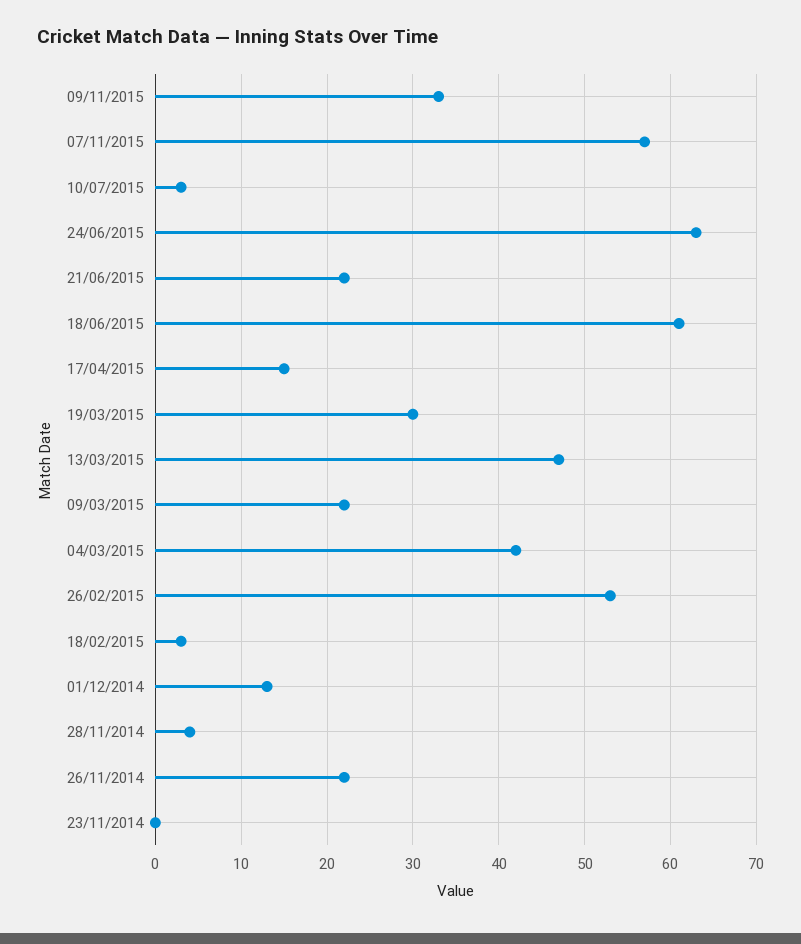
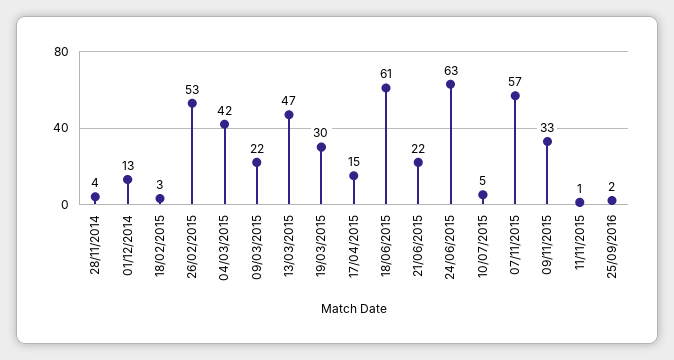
10/07/2015: 3 -> 5
26/11/2014: 22 -> none
23/11/2014: 0 -> none
11/11/2015: none -> 1
25/09/2016: none -> 2

